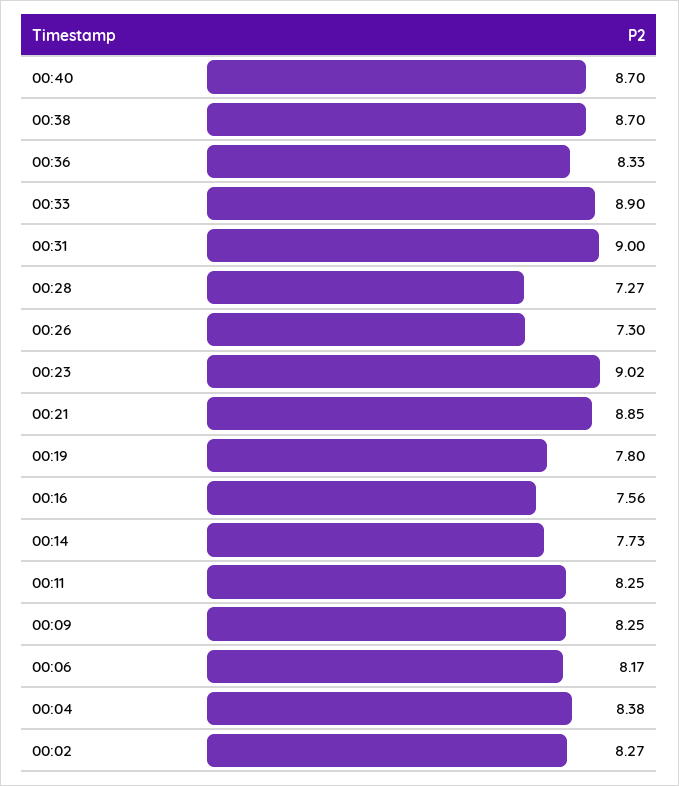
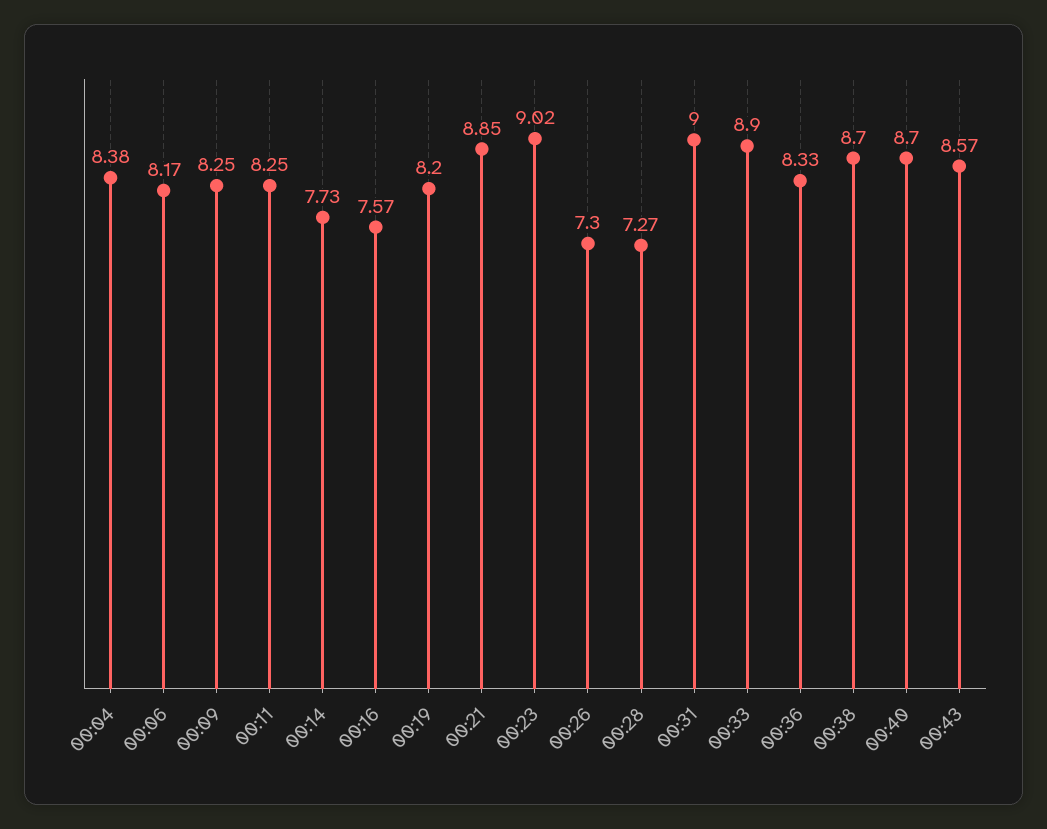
00:19: 7.8 -> 8.2
00:16: 7.56 -> 7.57
00:02: 8.27 -> none
00:43: none -> 8.57

